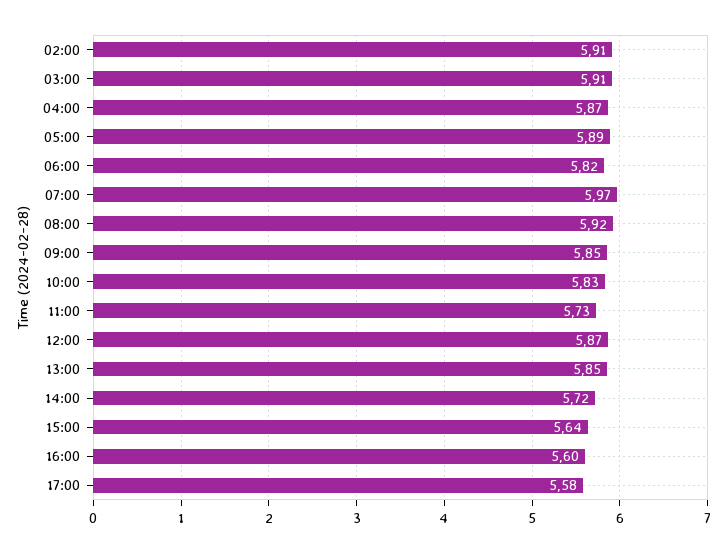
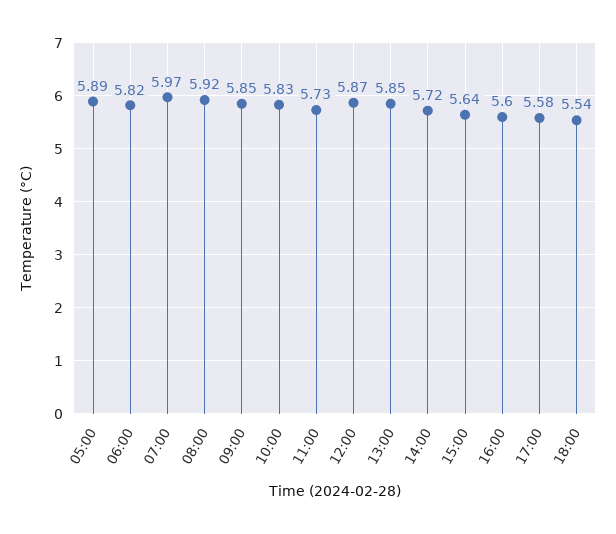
02:00: 5.91 -> none
03:00: 5.91 -> none
04:00: 5.87 -> none
18:00: none -> 5.54

